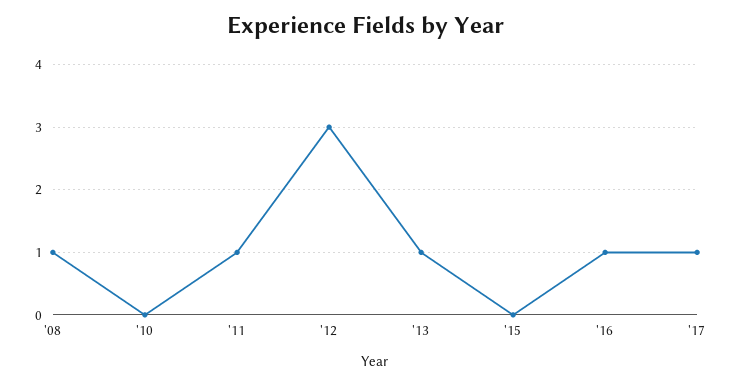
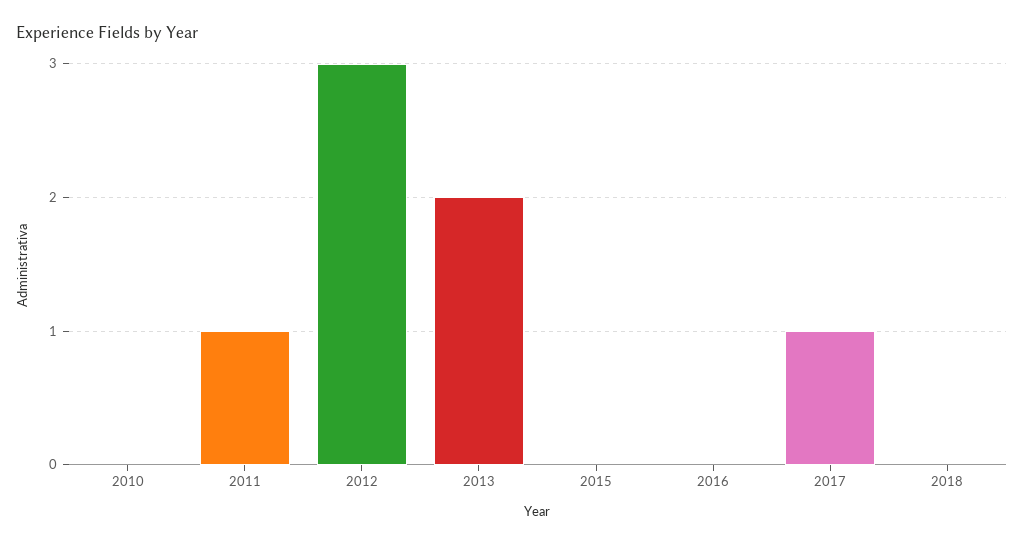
'08: 1 -> none
'13: 1 -> 2
'16: 1 -> 0
2018: none -> 0

